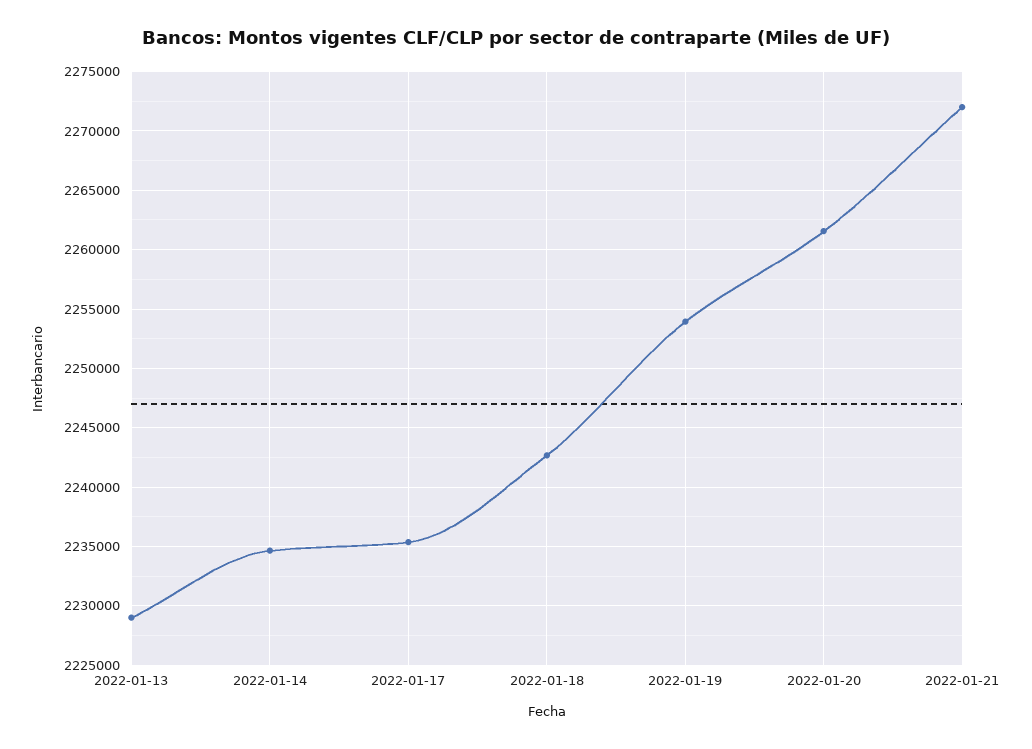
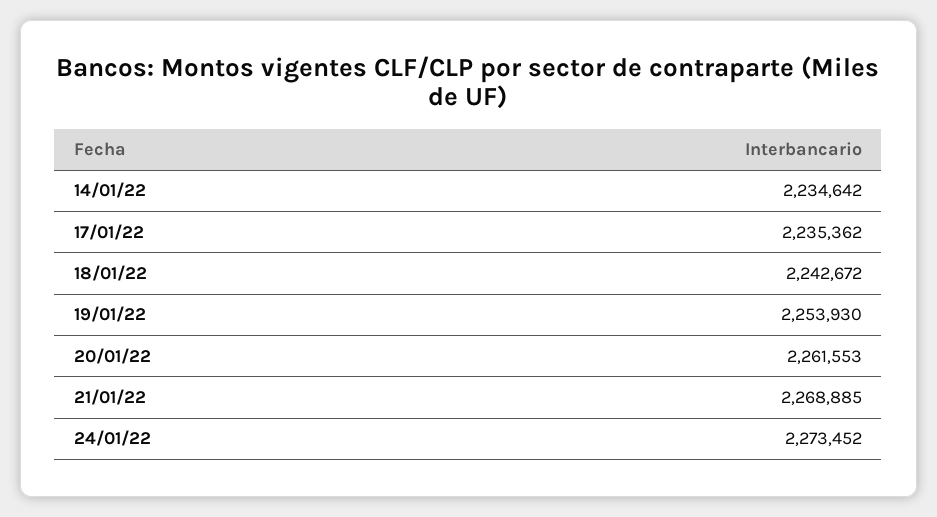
2022-01-13: 2229000 -> none
2022-01-21: 2272000 -> 2268885
24/01/22: none -> 2273452

